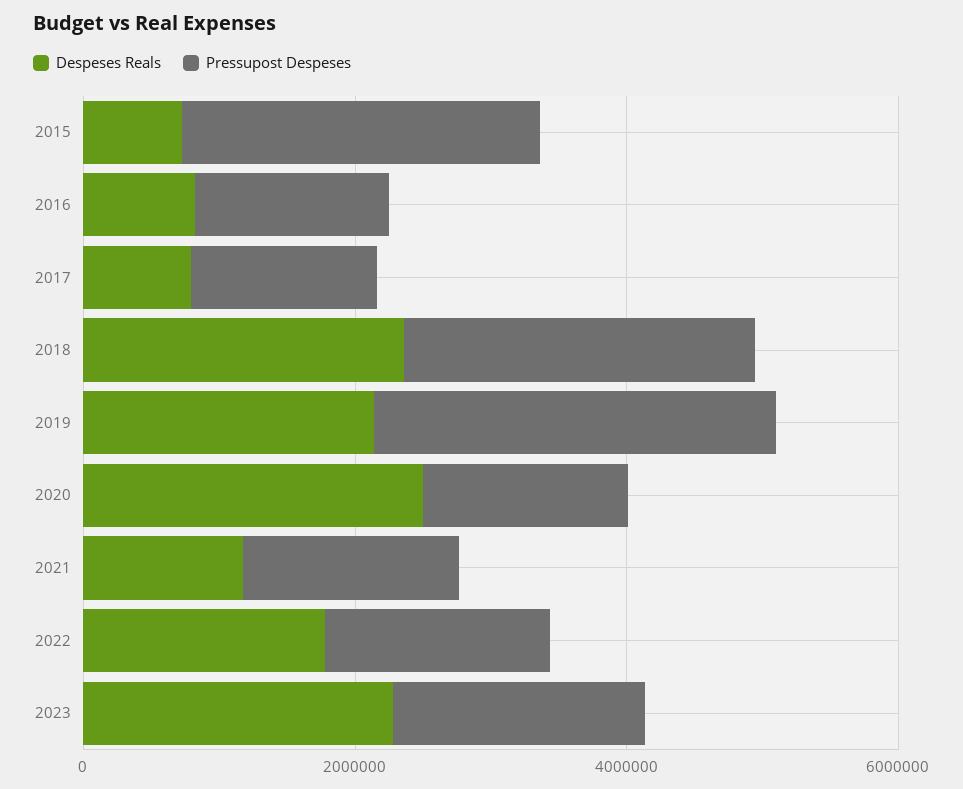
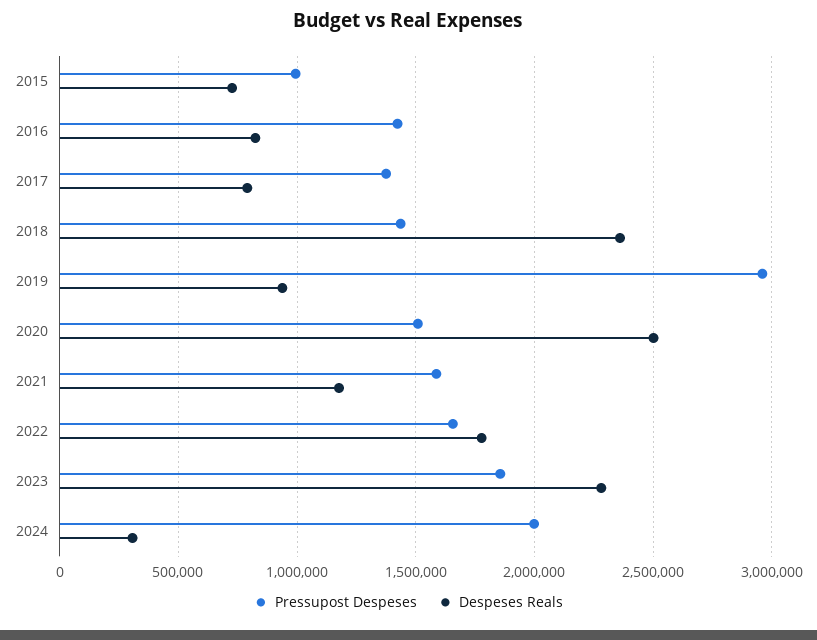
Pressupost Despeses, 2015: 2500000 -> 1000000
Pressupost Despeses, 2018: 2500000 -> 1450000
Despeses Reals, 2019: 2000000 -> 950000
Pressupost Despeses, 2024: none -> 2000000
Despeses Reals, 2024: none -> 300000

